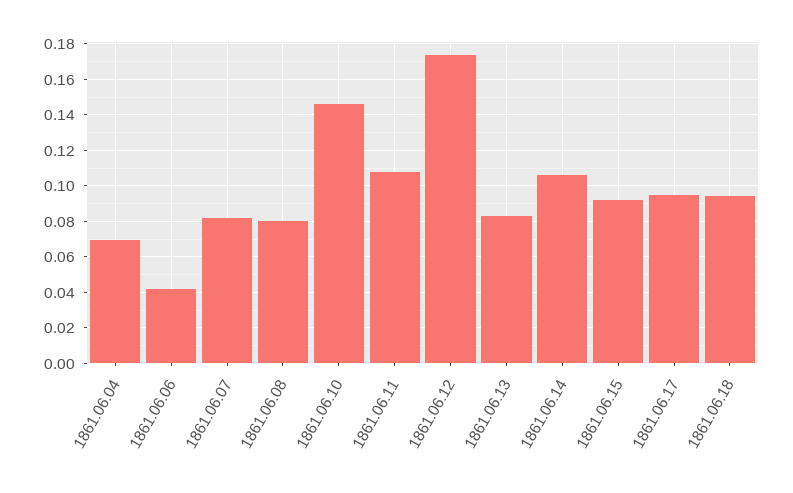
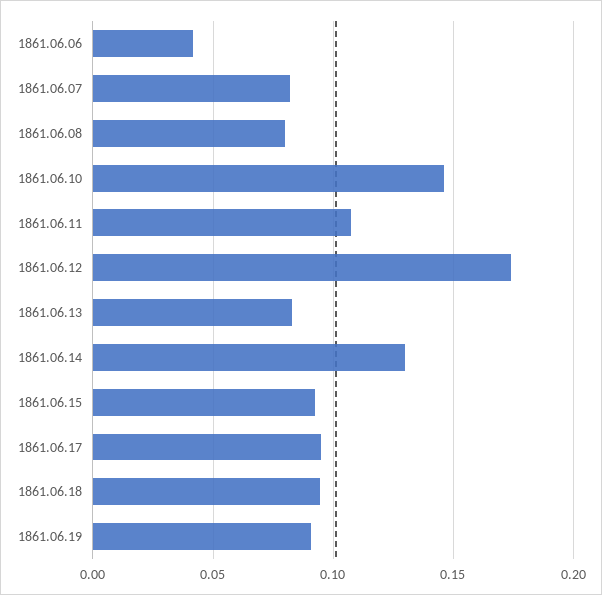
1861.06.04: 0.07 -> none
1861.06.14: 0.105 -> 0.13
1861.06.19: none -> 0.09

